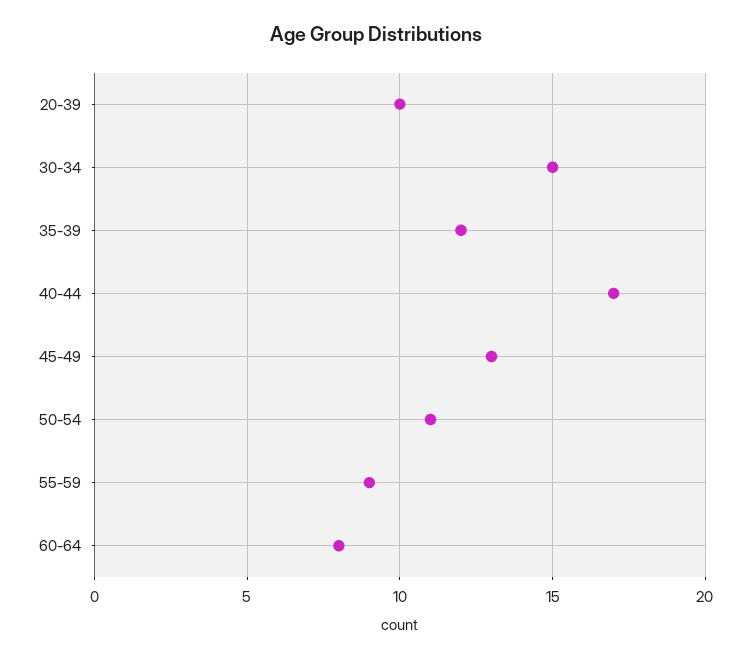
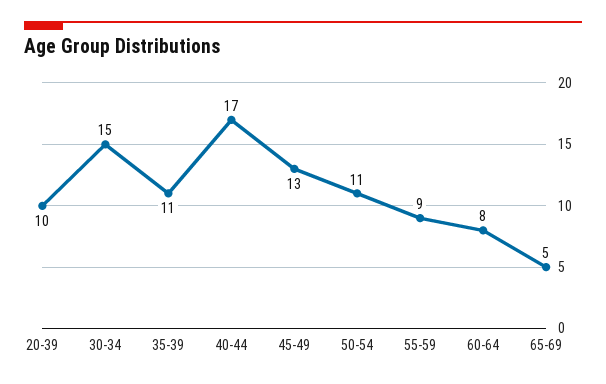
35-39: 12 -> 11
65-69: none -> 5

